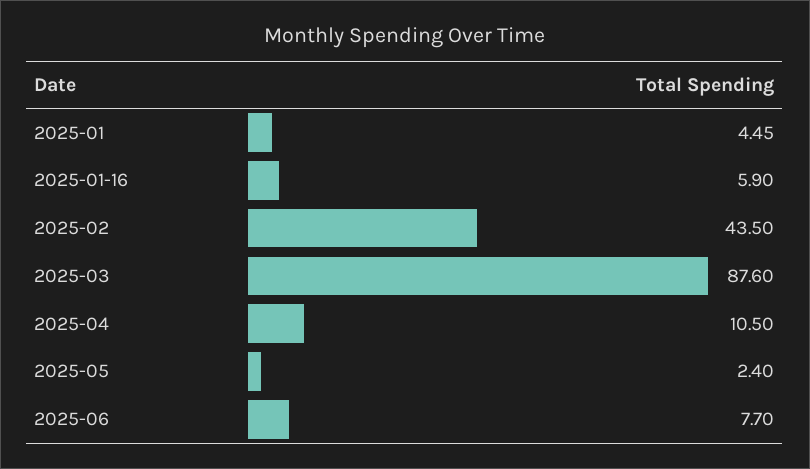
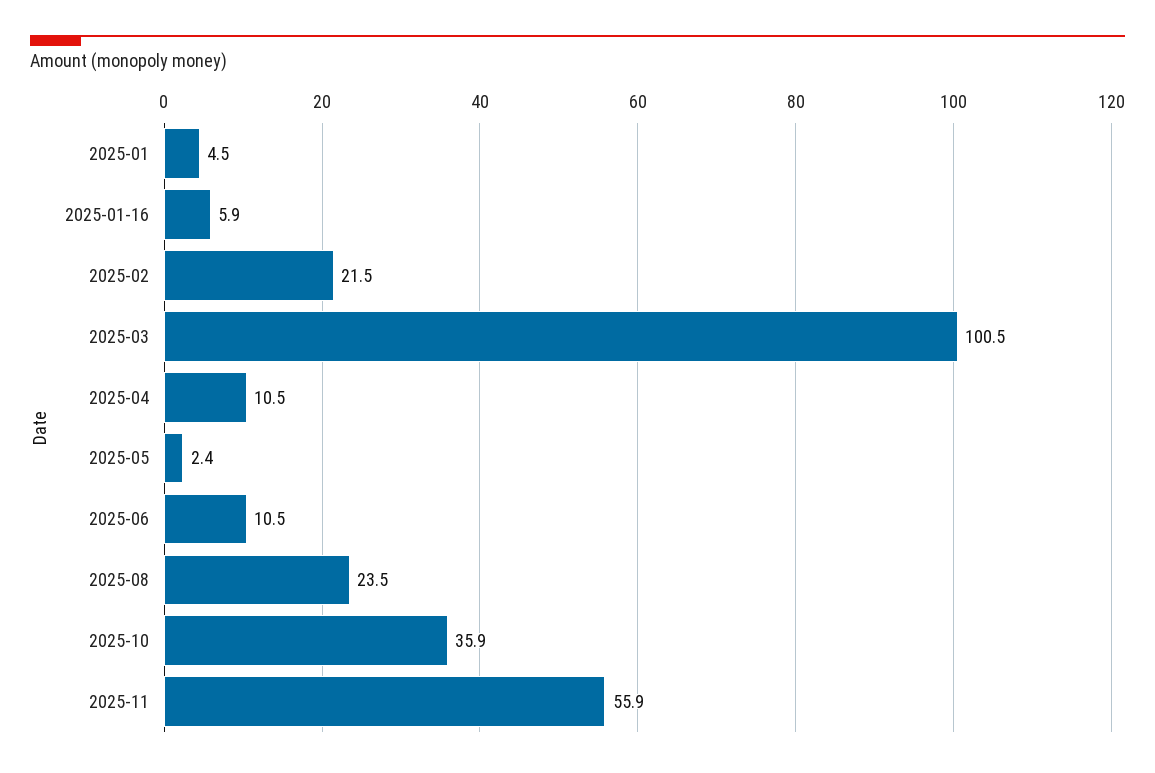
2025-02: 43.5 -> 21.5
2025-03: 87.6 -> 100.5
2025-06: 7.7 -> 10.5
2025-08: none -> 23.5
2025-10: none -> 35.9
2025-11: none -> 55.9

